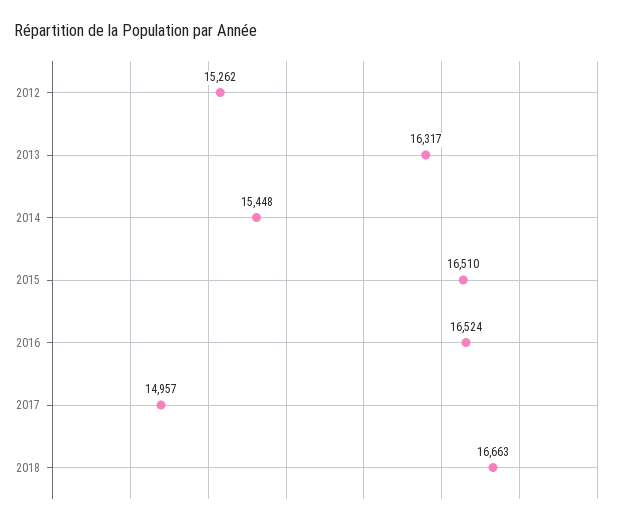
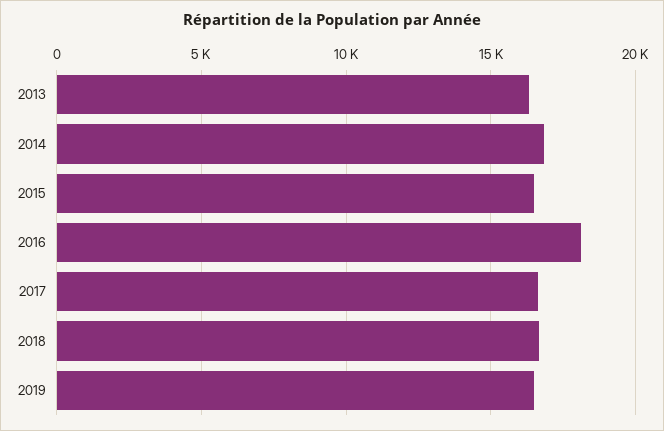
2012: 15262 -> none
2014: 15448 -> 17000
2016: 16524 -> 18000
2017: 14957 -> 16500
2019: none -> 16500

